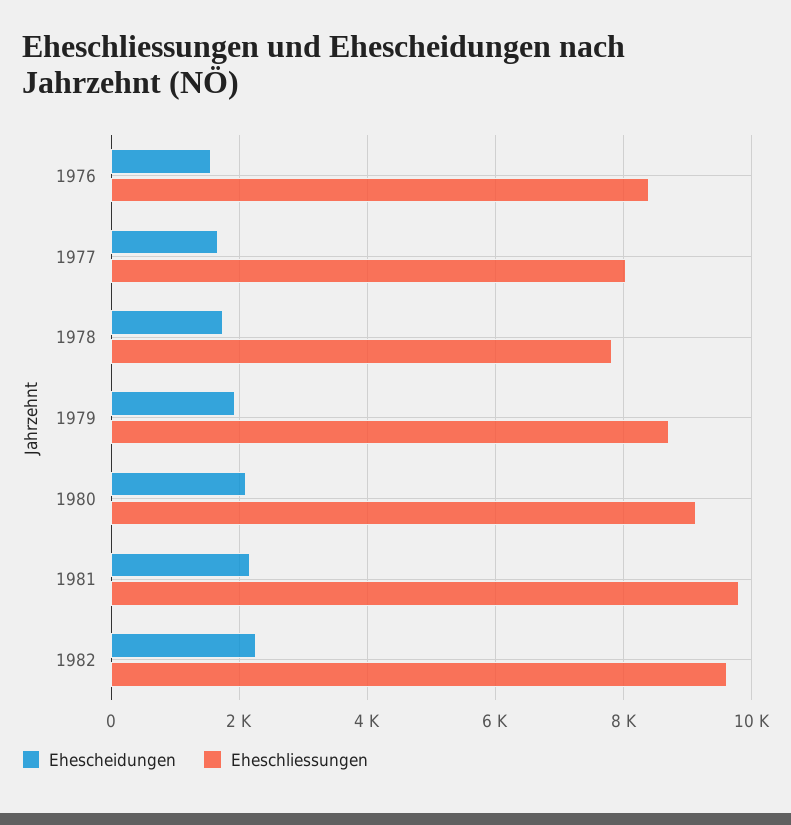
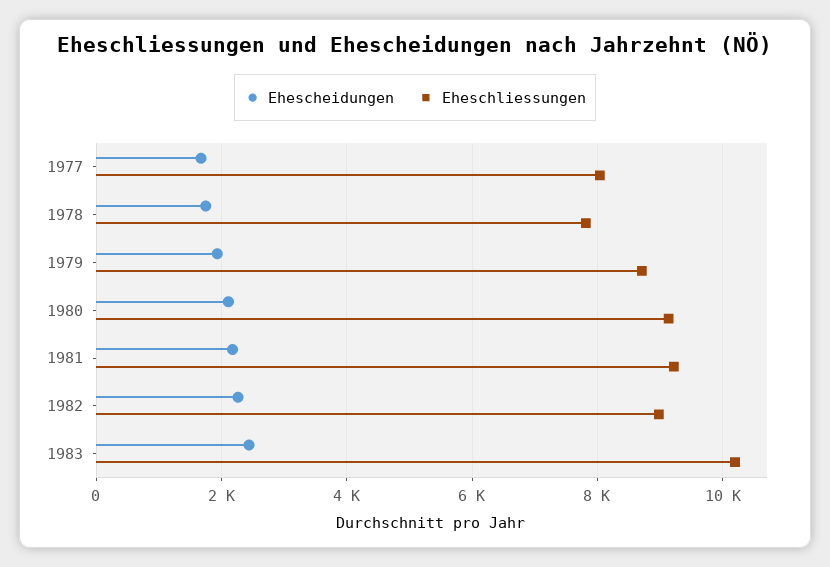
Ehescheidungen, 1976: 1600 -> none
Eheschliessungen, 1976: 8400 -> none
Eheschliessungen, 1981: 9800 -> 9200
Eheschliessungen, 1982: 9600 -> 9000
Ehescheidungen, 1983: none -> 2400
Eheschliessungen, 1983: none -> 10200

